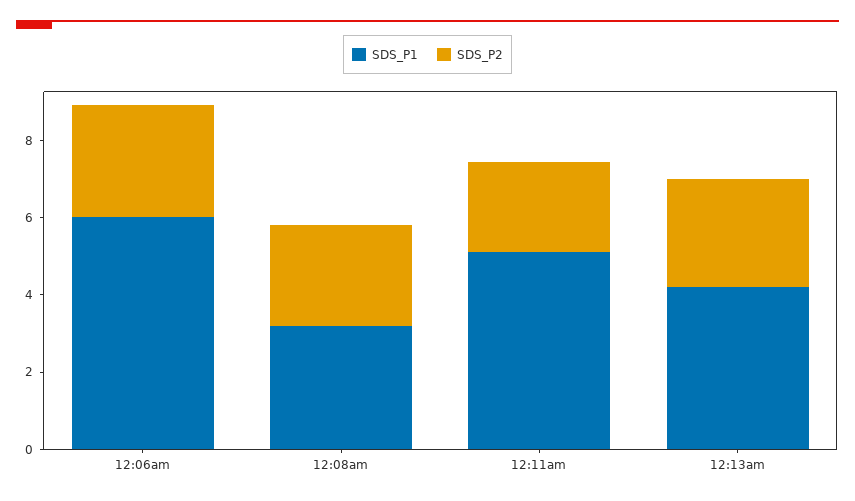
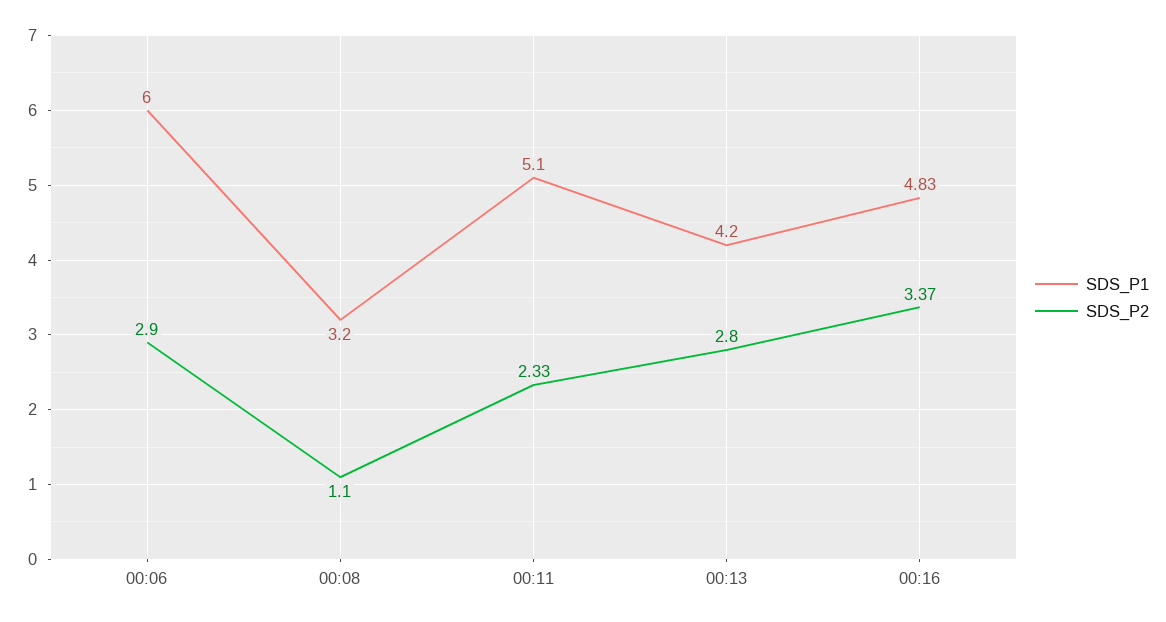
SDS_P2, 12:08am: 2.5 -> 1.1
SDS_P1, 00:16: none -> 4.83
SDS_P2, 00:16: none -> 3.37

